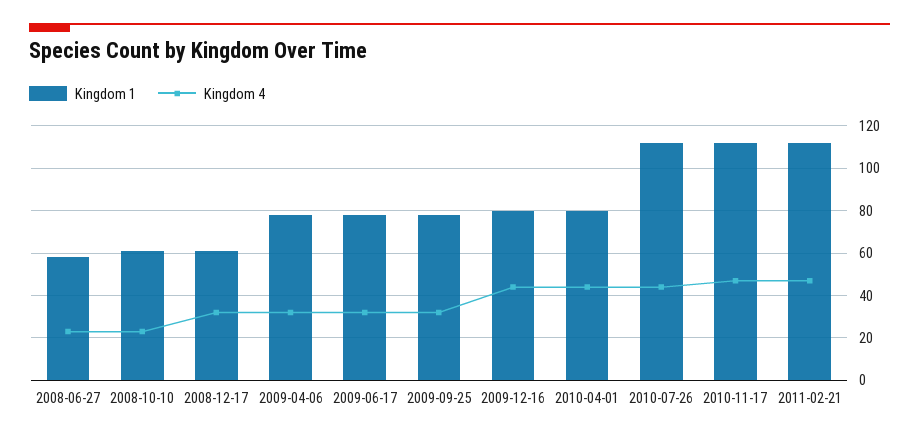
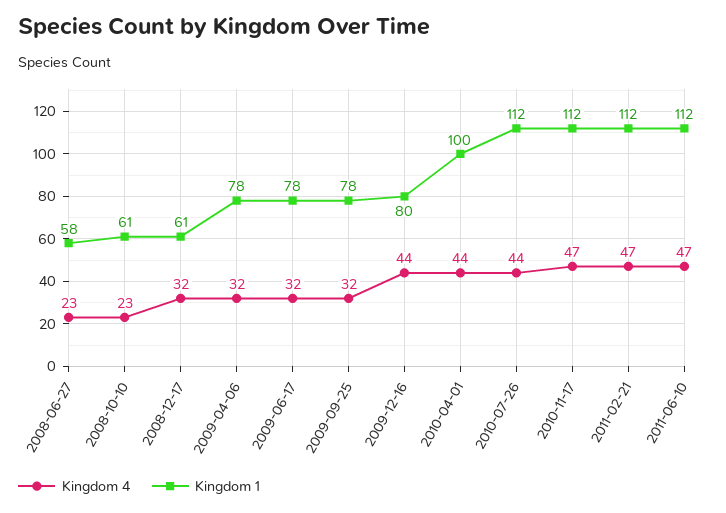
Kingdom 1, 2010-04-01: 80 -> 100
Kingdom 4, 2011-06-10: none -> 47
Kingdom 1, 2011-06-10: none -> 112

